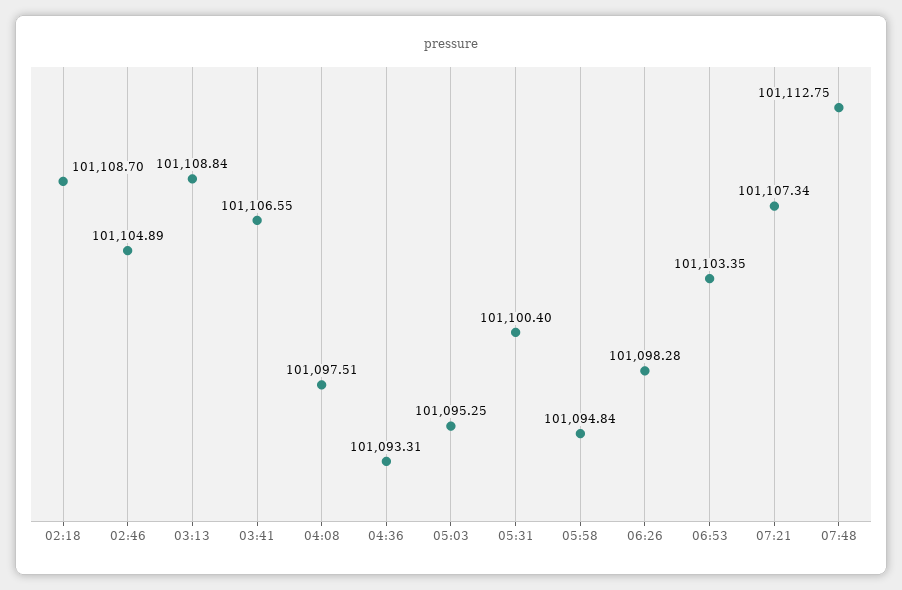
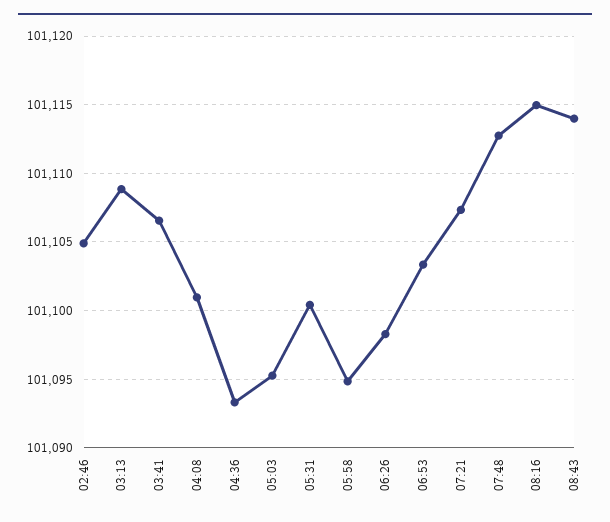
02:18: 101108.7 -> none
04:08: 101097.51 -> 101101
08:16: none -> 101115
08:43: none -> 101114

